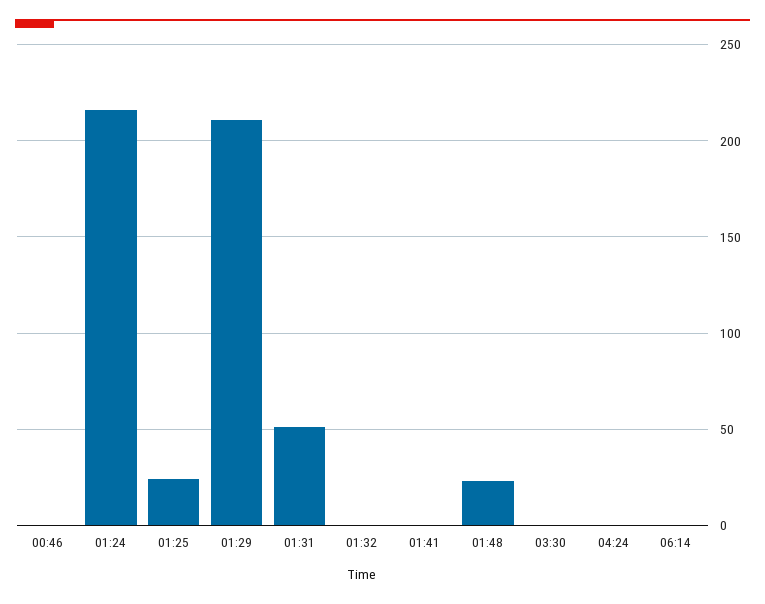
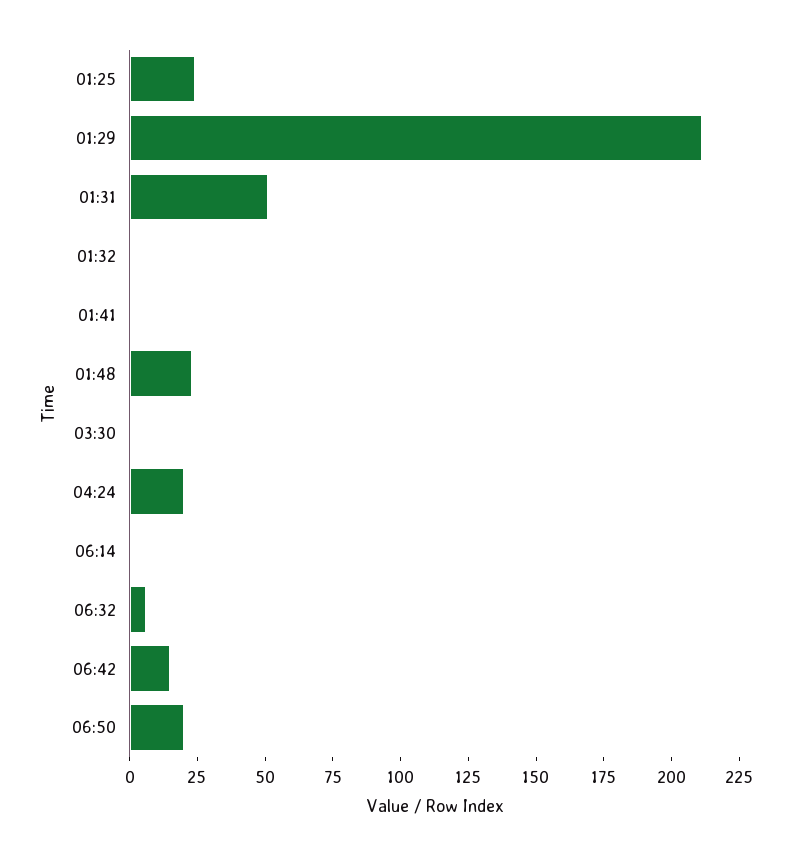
00:46: 0 -> none
01:24: 215 -> none
04:24: 0 -> 20
06:32: none -> 5
06:42: none -> 15
06:50: none -> 20

